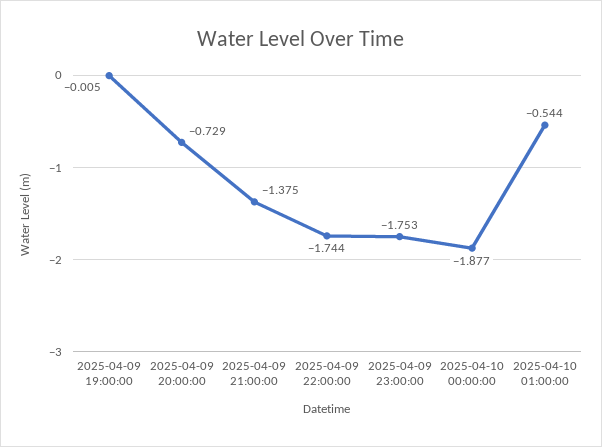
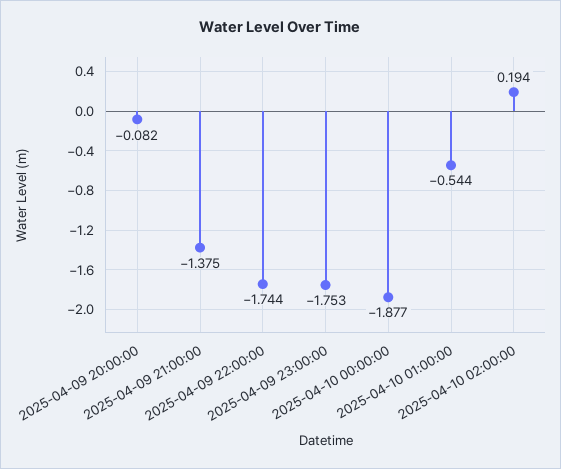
2025-04-09 19:00:00: -0.005 -> none
2025-04-09 20:00:00: -0.729 -> -0.082
2025-04-10 02:00:00: none -> 0.194

